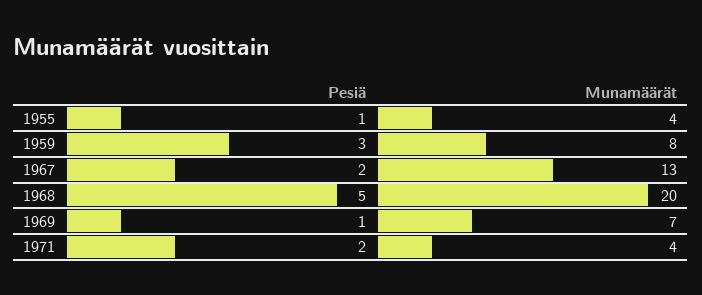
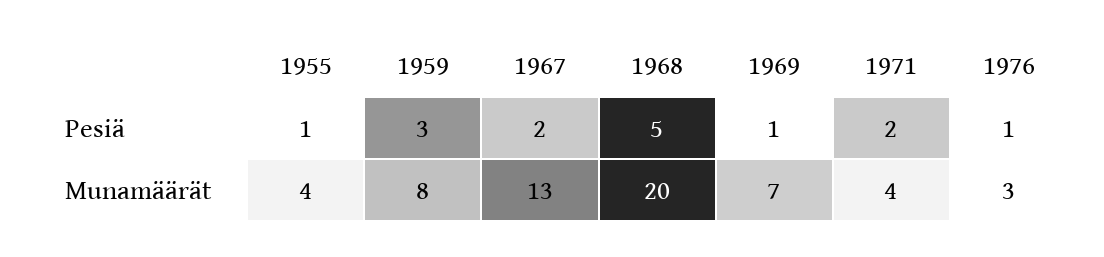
Pesiä, 1976: none -> 1
Munamäärät, 1976: none -> 3

